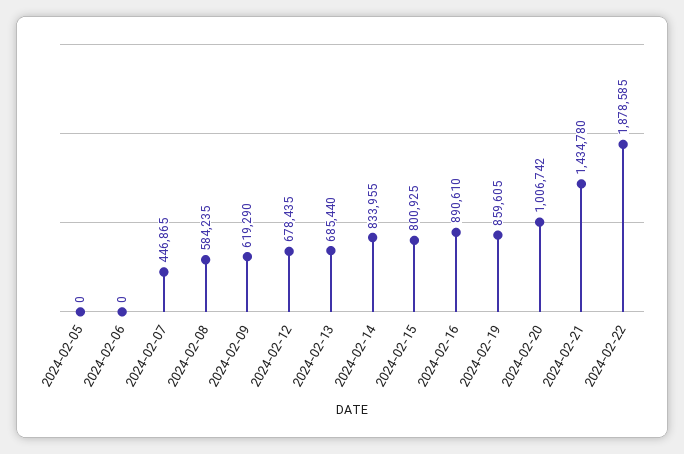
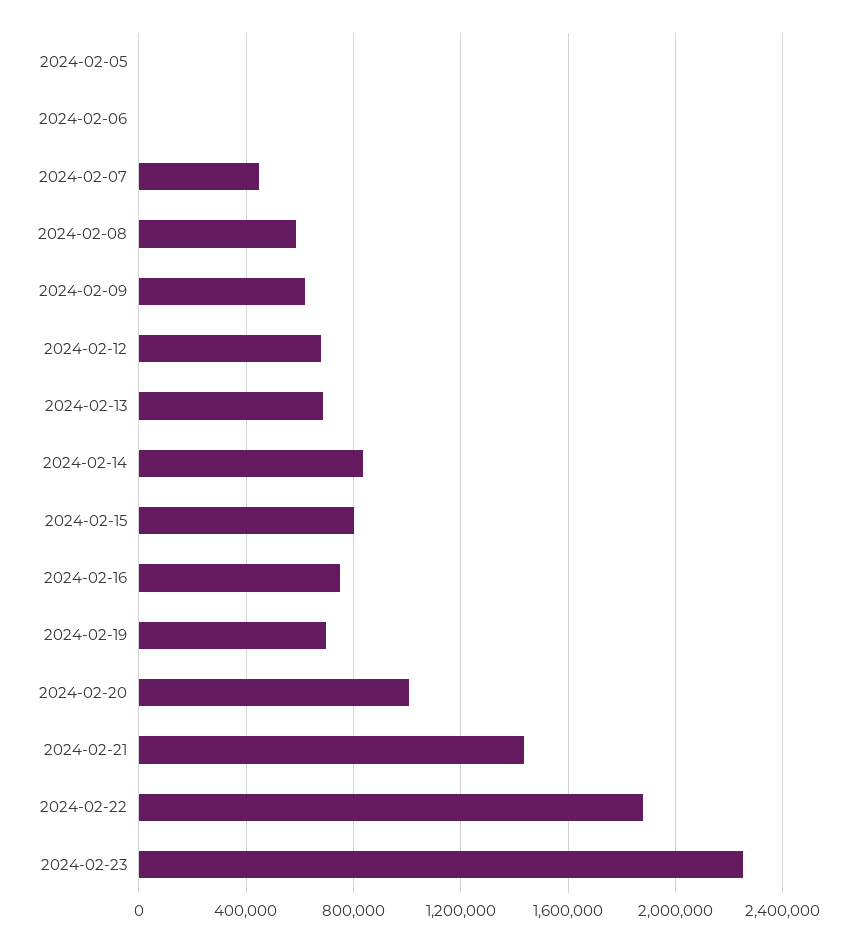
2024-02-16: 890610 -> 750000
2024-02-19: 859605 -> 700000
2024-02-23: none -> 2250000

